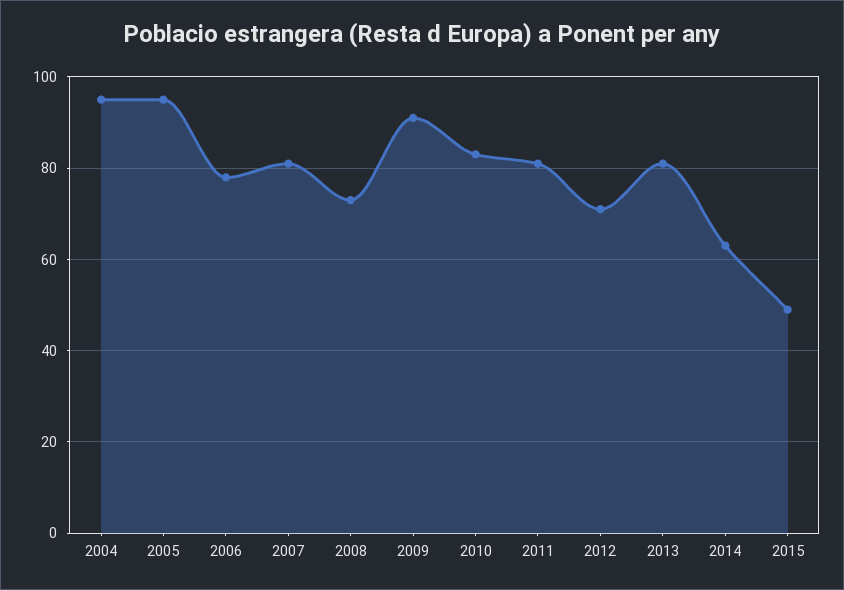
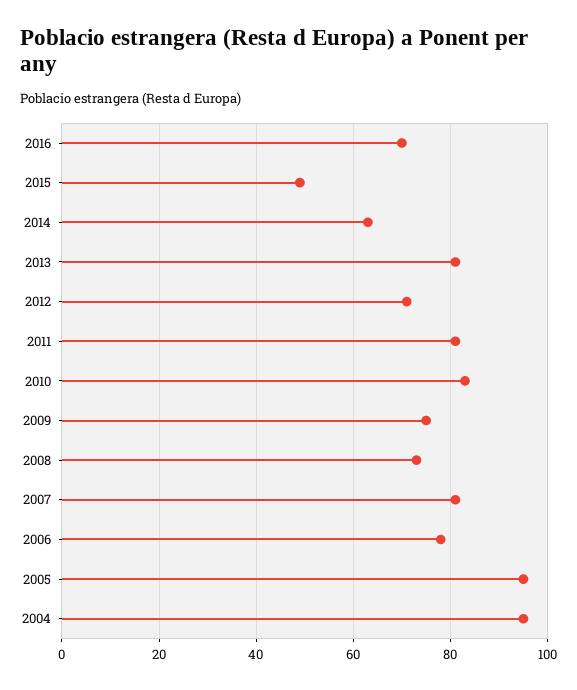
2009: 90 -> 75
2016: none -> 70

